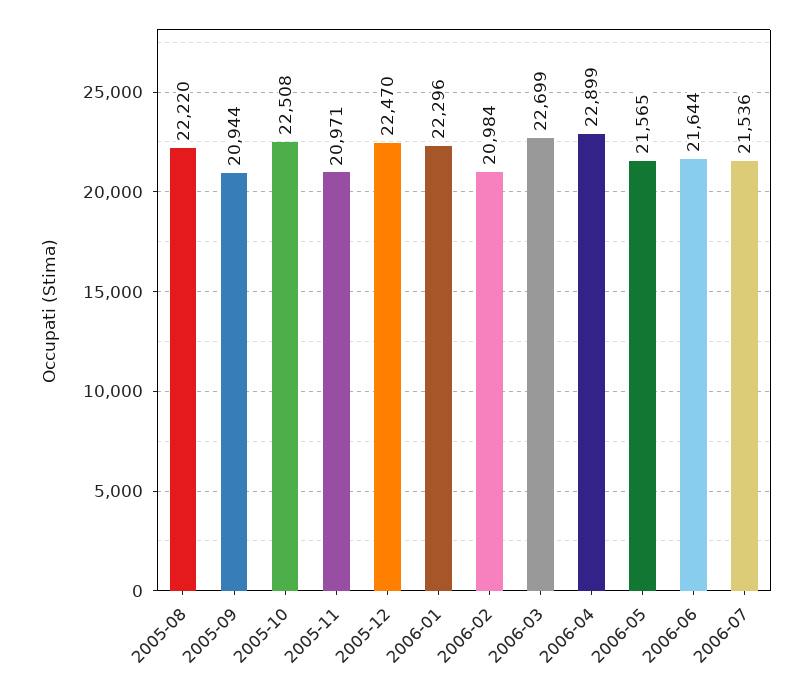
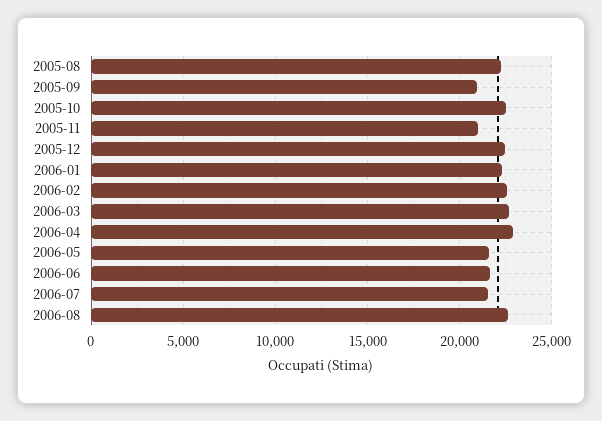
2006-02: 20984 -> 22500
2006-08: none -> 22500

